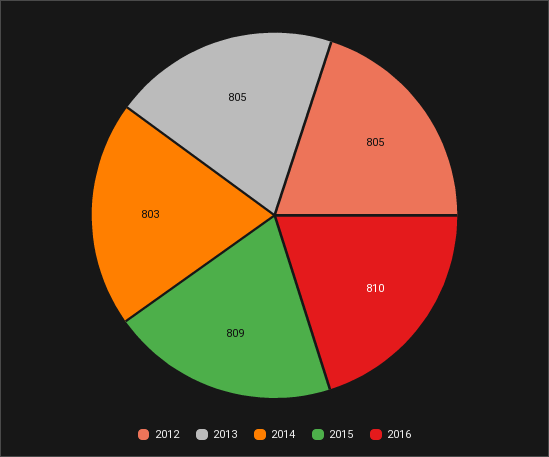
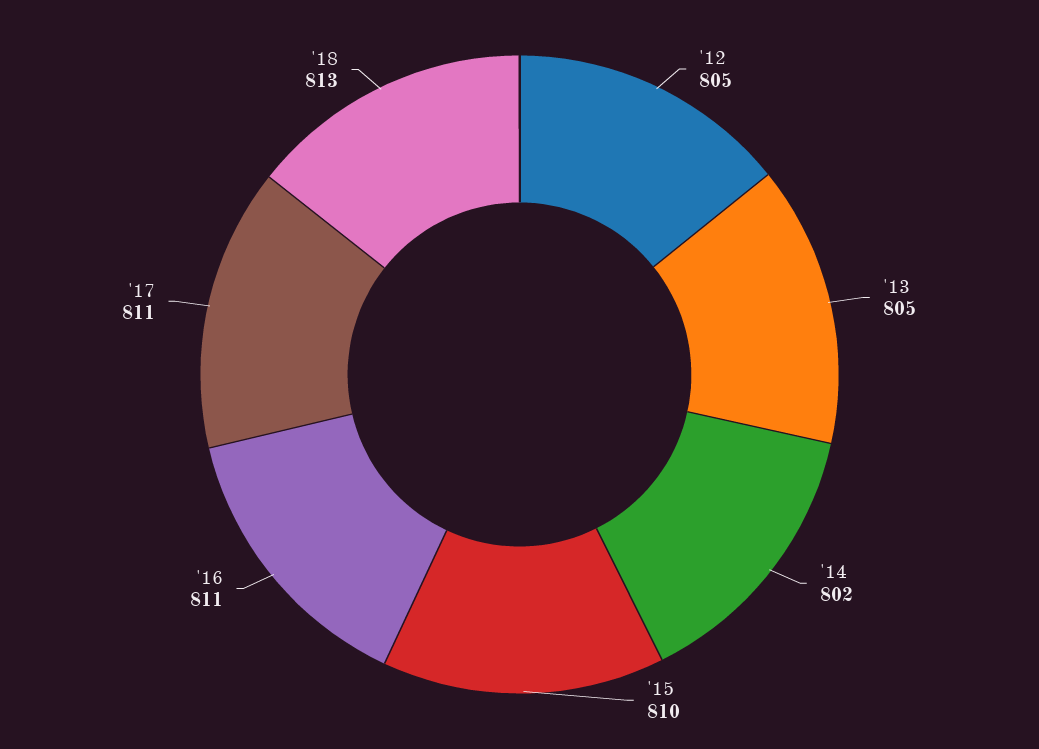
2014: 803 -> 802
2015: 809 -> 810
2016: 810 -> 811
'17: none -> 811
'18: none -> 813

